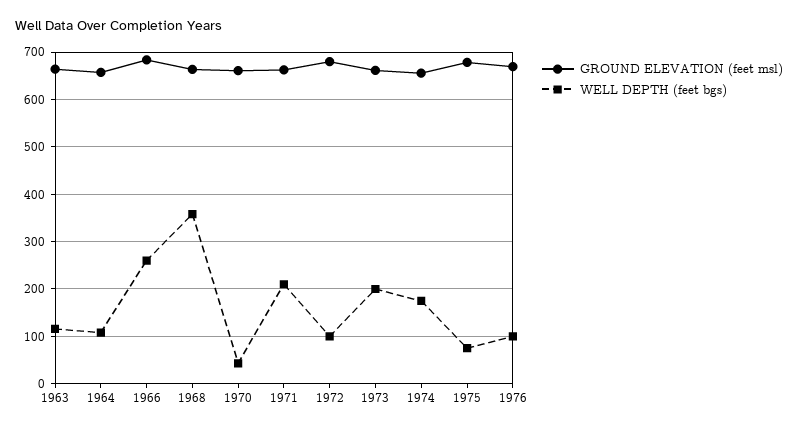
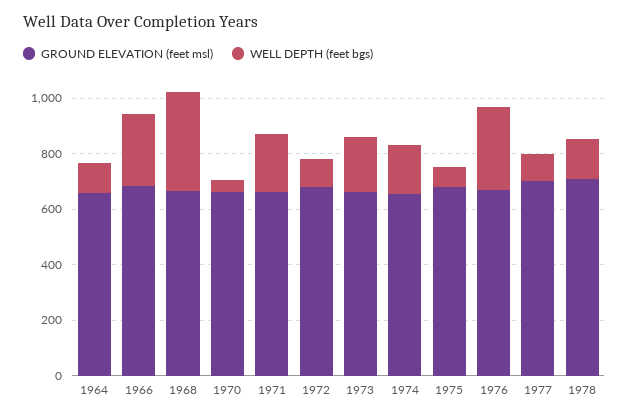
GROUND ELEVATION (feet msl), 1963: 660 -> none
WELL DEPTH (feet bgs), 1963: 120 -> none
WELL DEPTH (feet bgs), 1976: 100 -> 300
GROUND ELEVATION (feet msl), 1977: none -> 700
WELL DEPTH (feet bgs), 1977: none -> 100
GROUND ELEVATION (feet msl), 1978: none -> 700
WELL DEPTH (feet bgs), 1978: none -> 150

